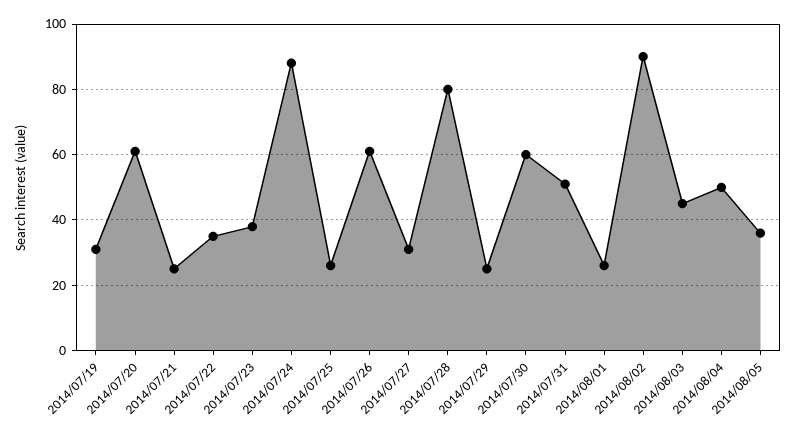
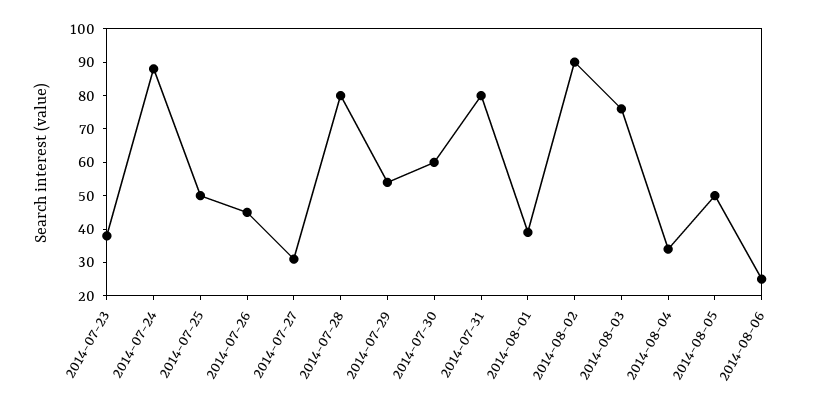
2014/07/19: 30 -> none
2014/07/20: 60 -> none
2014/07/21: 25 -> none
2014/07/22: 35 -> none
2014/07/25: 25 -> 50
2014/07/26: 60 -> 45
2014/07/29: 25 -> 55
2014/07/31: 50 -> 80
2014/08/01: 25 -> 40
2014/08/03: 45 -> 75
2014/08/04: 50 -> 35
2014/08/05: 35 -> 50
2014-08-06: none -> 25

